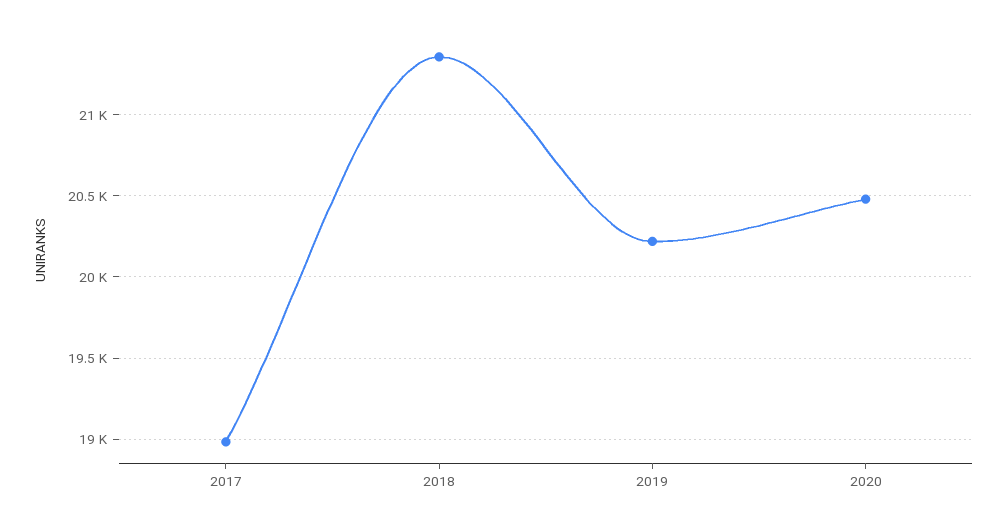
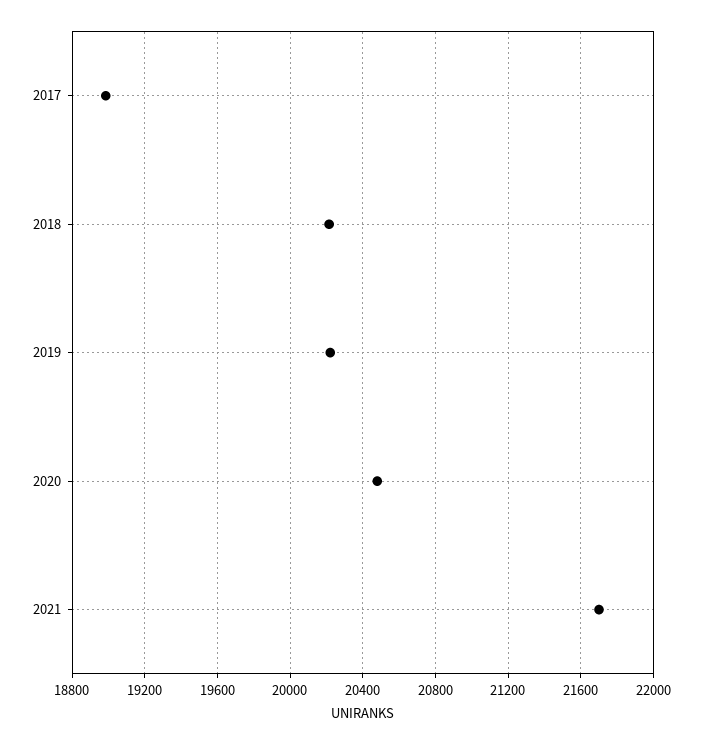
2018: 21350 -> 20200
2021: none -> 21700

